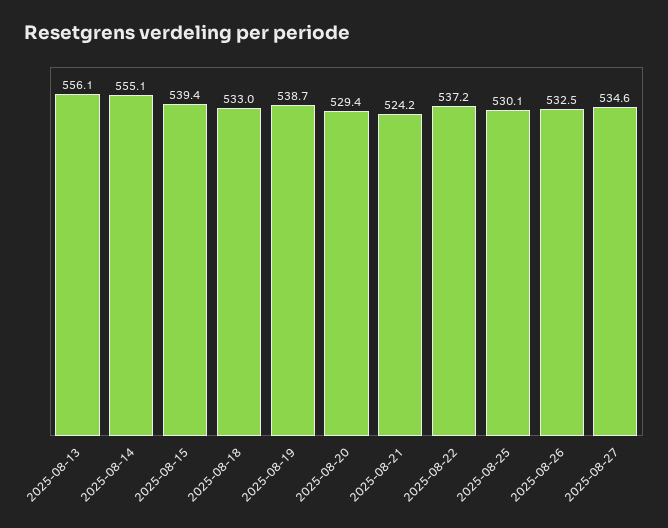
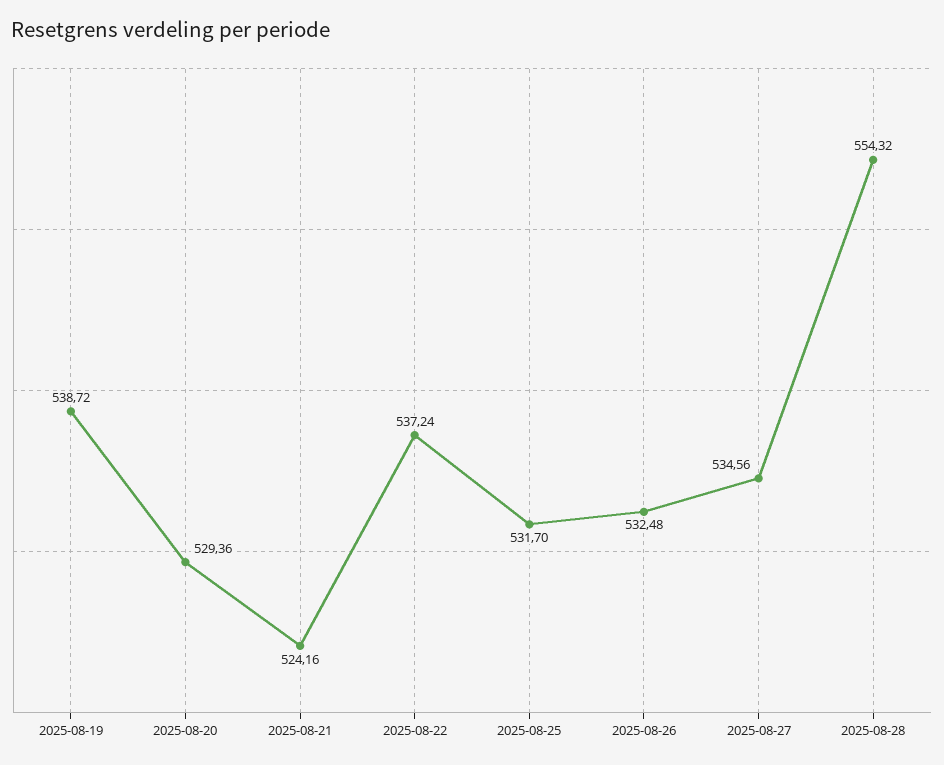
2025-08-13: 556.1 -> none
2025-08-14: 555.1 -> none
2025-08-15: 539.4 -> none
2025-08-18: 533 -> none
2025-08-25: 530.1 -> 531.7
2025-08-28: none -> 554.32

